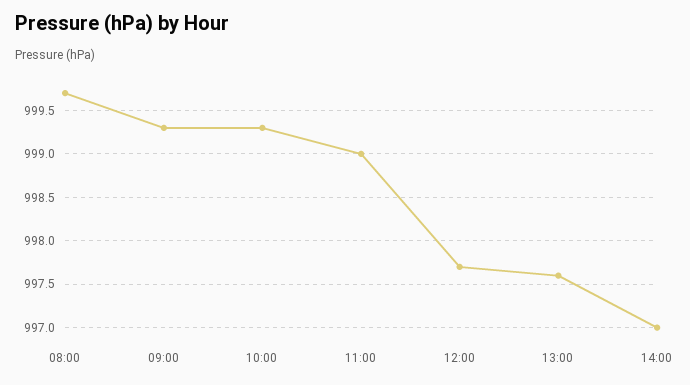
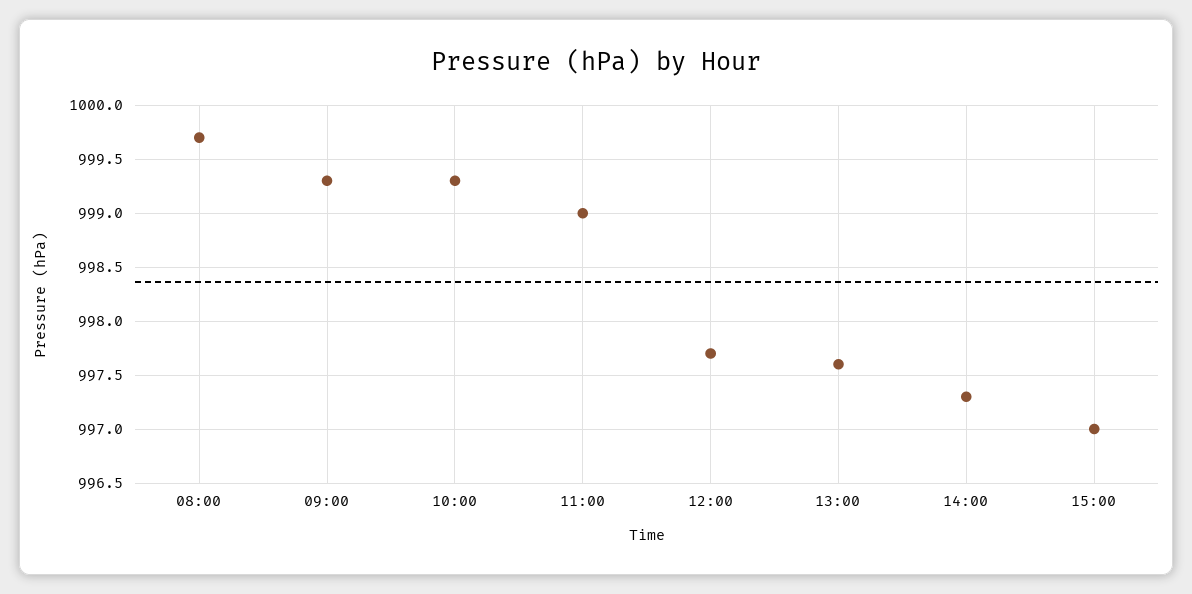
14:00: 997 -> 997.3
15:00: none -> 997

